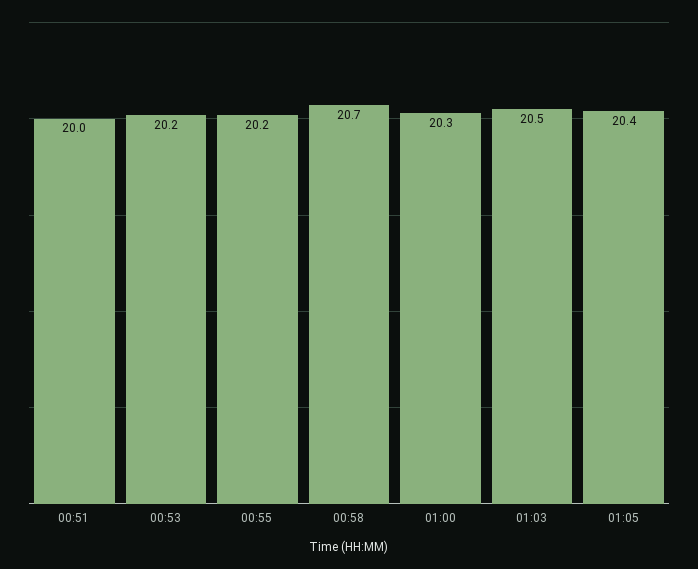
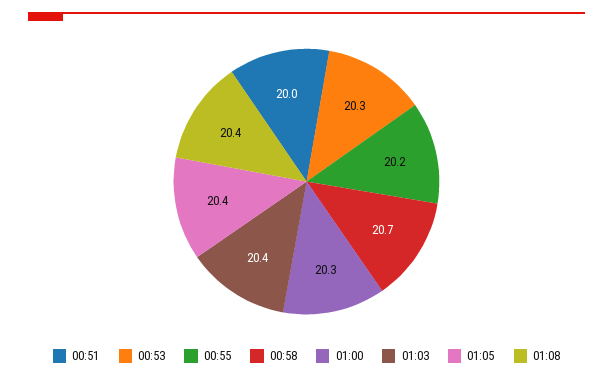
00:53: 20.2 -> 20.3
01:03: 20.5 -> 20.4
01:08: none -> 20.4

